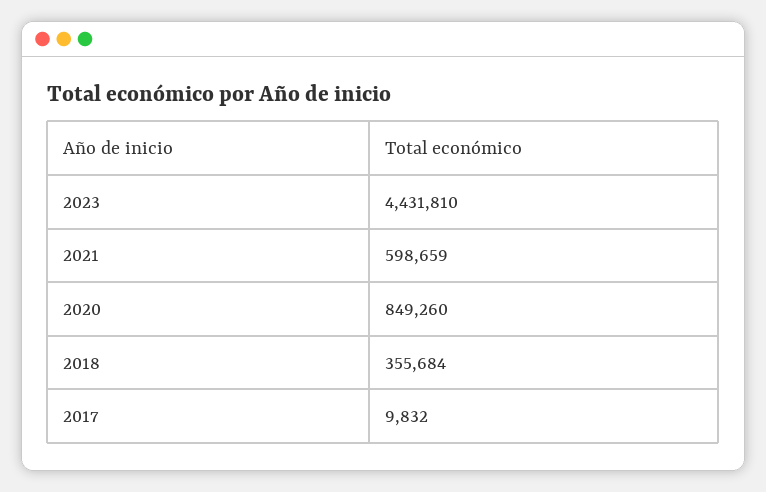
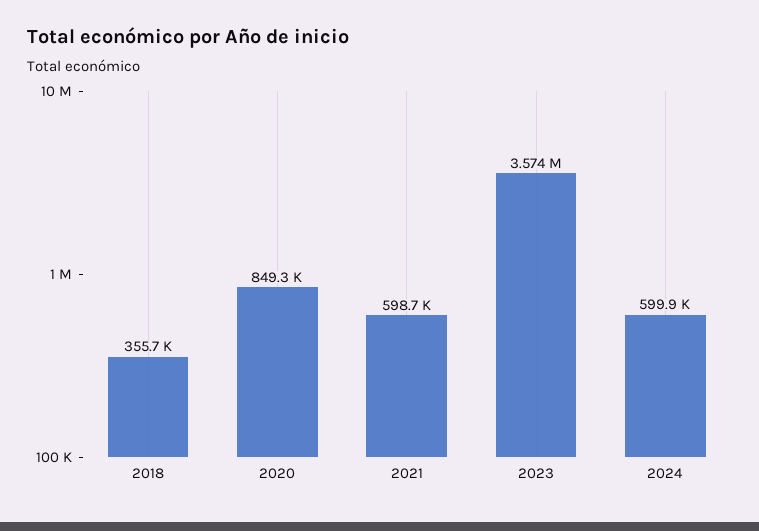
2023: 4431810 -> 3574000
2017: 9832 -> none
2024: none -> 599900

